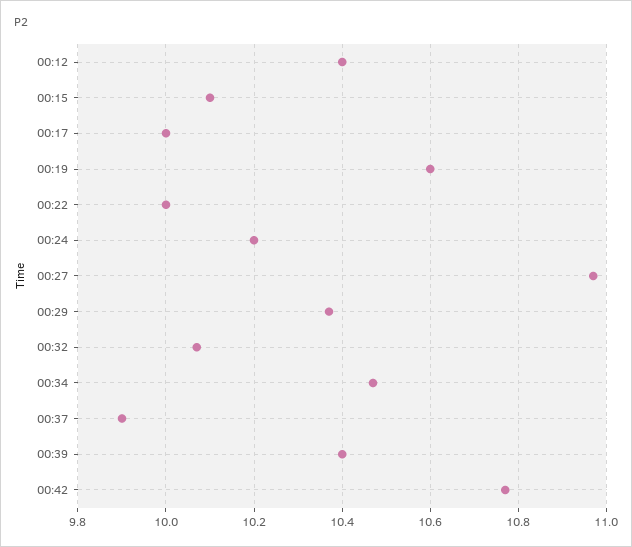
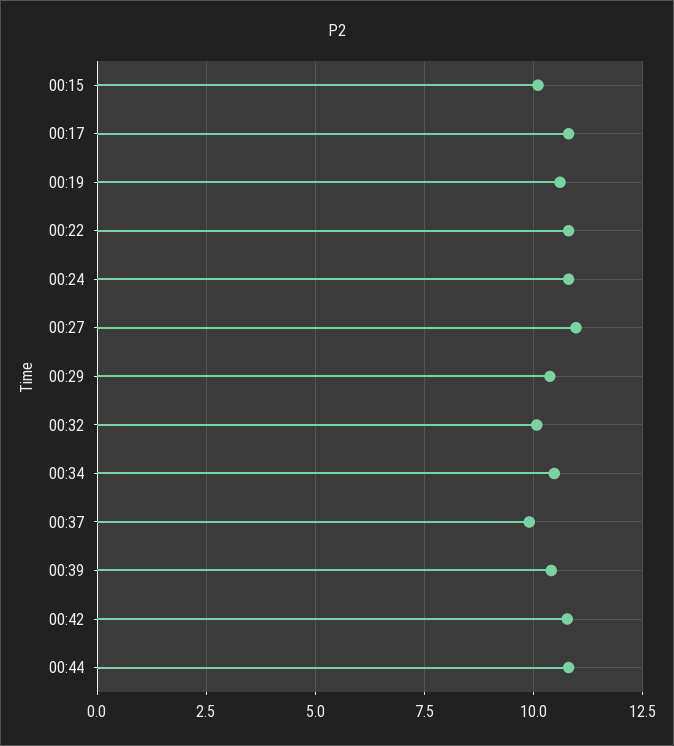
00:12: 10.4 -> none
00:17: 10 -> 10.75
00:22: 10 -> 10.75
00:24: 10.2 -> 10.75
00:44: none -> 10.75

